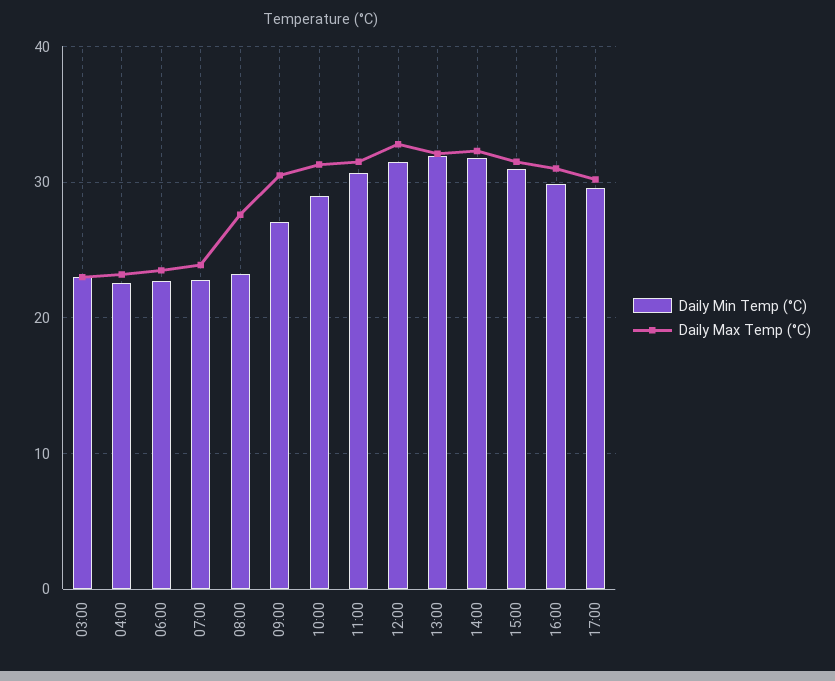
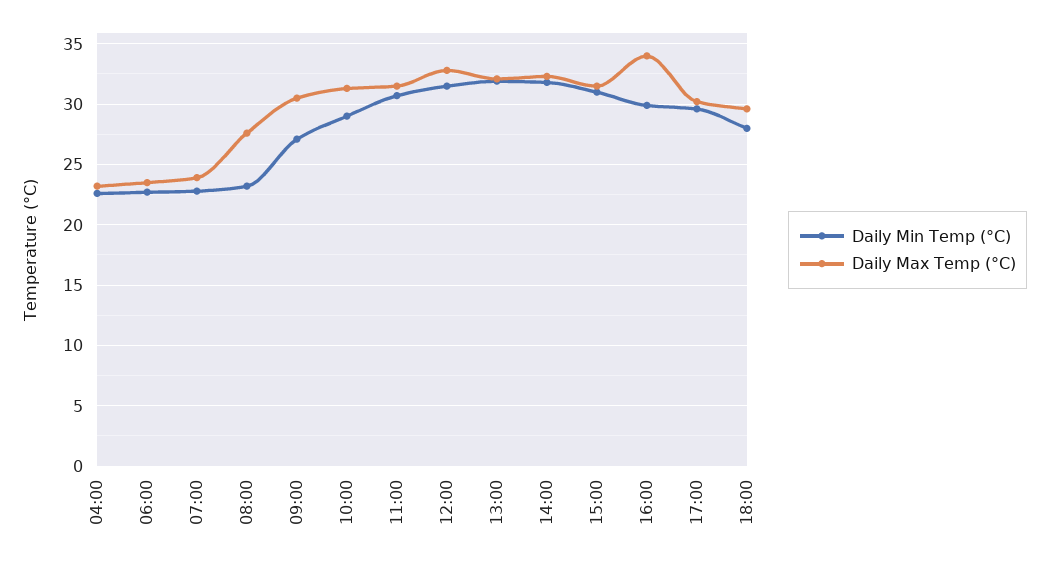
Daily Min Temp (°C), 03:00: 23 -> none
Daily Max Temp (°C), 03:00: 23 -> none
Daily Max Temp (°C), 16:00: 31 -> 34
Daily Min Temp (°C), 18:00: none -> 28
Daily Max Temp (°C), 18:00: none -> 29.5

